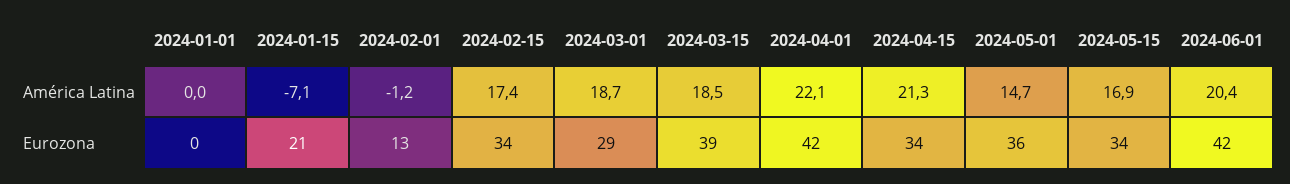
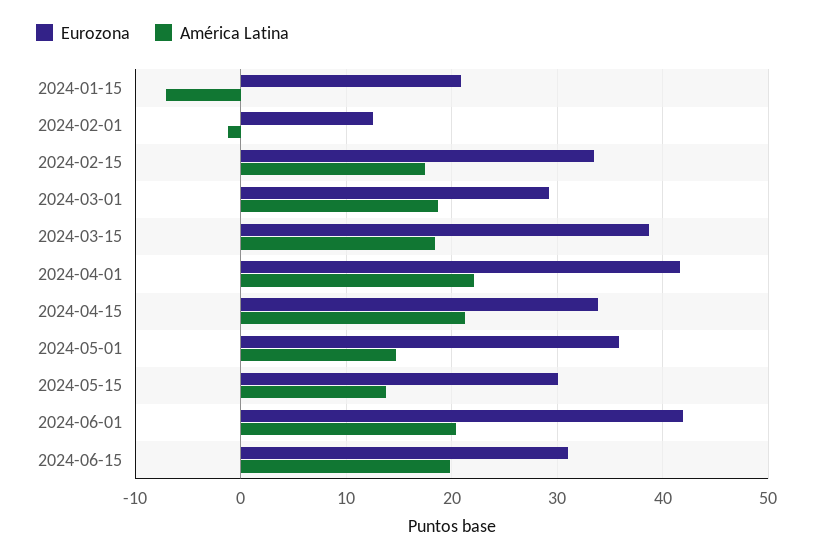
América Latina, 2024-01-01: 0 -> none
América Latina, 2024-05-15: 16.9 -> 14
Eurozona, 2024-01-01: 0 -> none
Eurozona, 2024-05-15: 34 -> 30
Eurozona, 2024-06-15: none -> 31
América Latina, 2024-06-15: none -> 20

